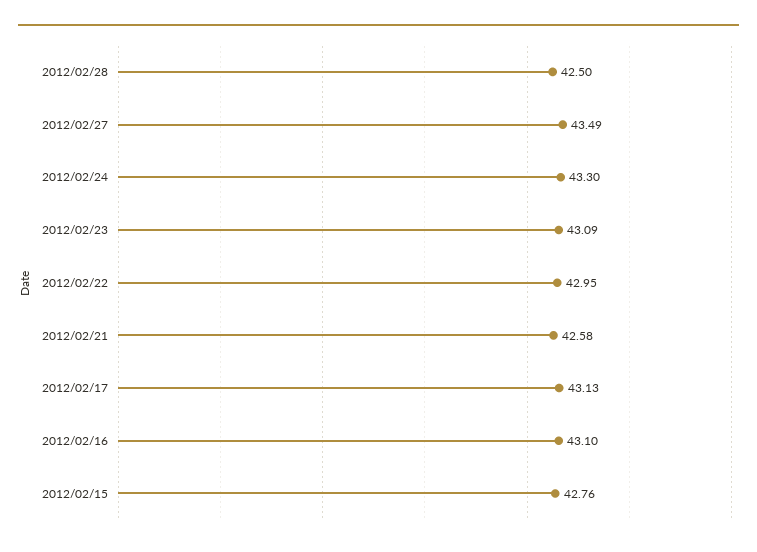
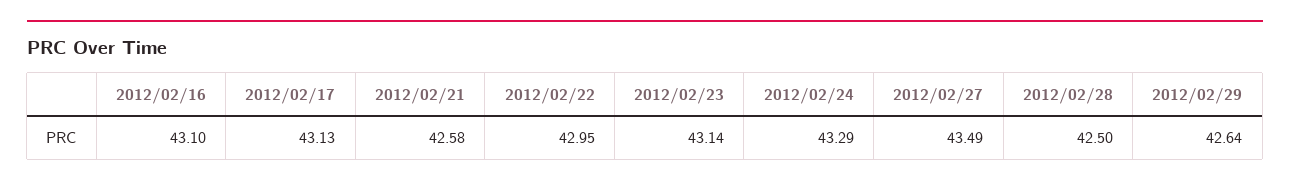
2012/02/24: 43.3 -> 43.29
2012/02/23: 43.09 -> 43.14
2012/02/15: 42.76 -> none
2012/02/29: none -> 42.64

